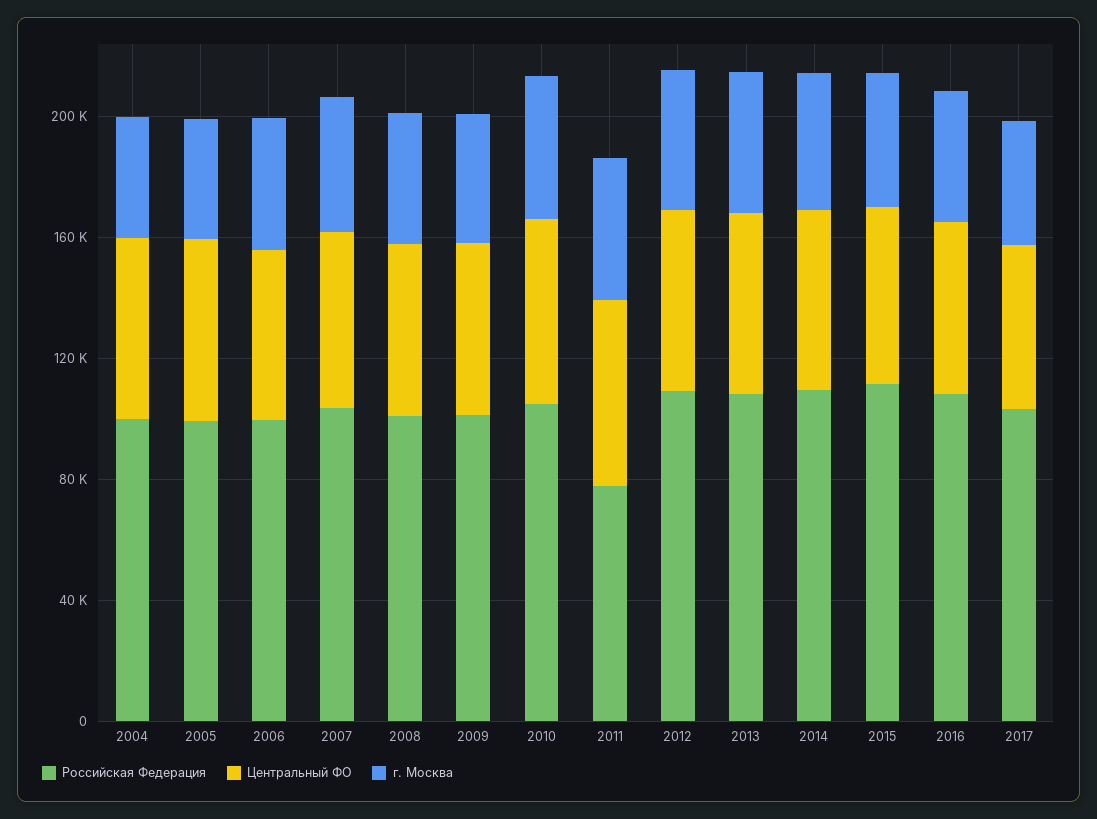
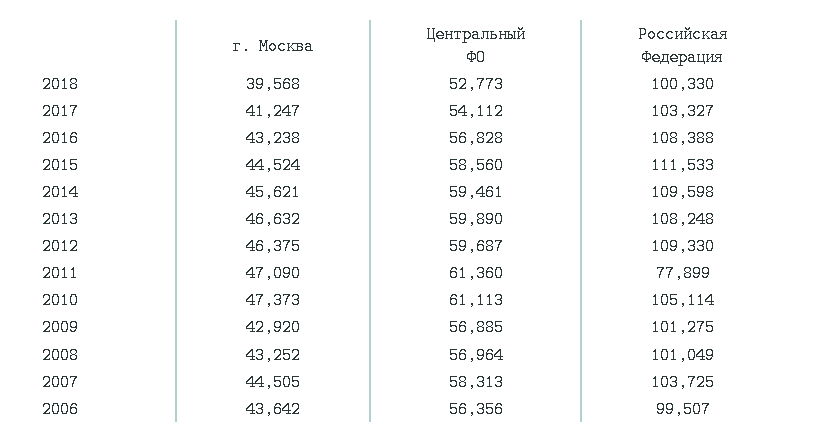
Российская Федерация, 2004: 100000 -> none
Центральный ФО, 2004: 60000 -> none
г. Москва, 2004: 40000 -> none
Российская Федерация, 2005: 100000 -> none
Центральный ФО, 2005: 60000 -> none
г. Москва, 2005: 40000 -> none
г. Москва, 2018: none -> 39568
Центральный ФО, 2018: none -> 52773
Российская Федерация, 2018: none -> 100330

